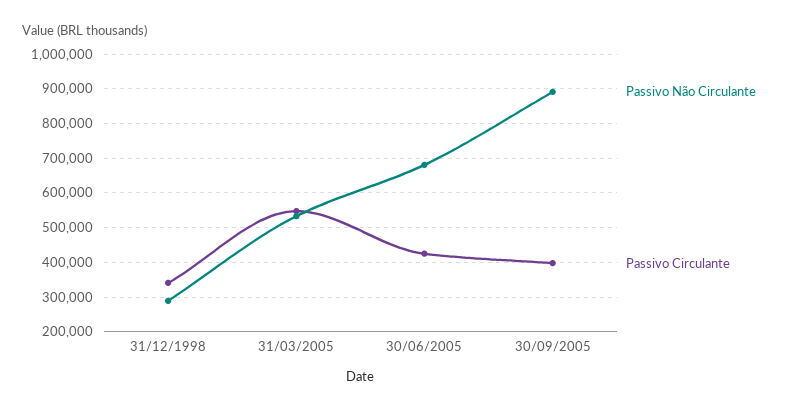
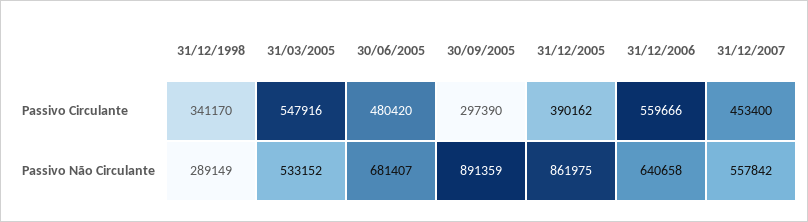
Passivo Circulante, 30/06/2005: 420000 -> 480420
Passivo Circulante, 30/09/2005: 400000 -> 297390
Passivo Circulante, 31/12/2005: none -> 390162
Passivo Circulante, 31/12/2006: none -> 559666
Passivo Circulante, 31/12/2007: none -> 453400
Passivo Não Circulante, 31/12/2005: none -> 861975
Passivo Não Circulante, 31/12/2006: none -> 640658
Passivo Não Circulante, 31/12/2007: none -> 557842

